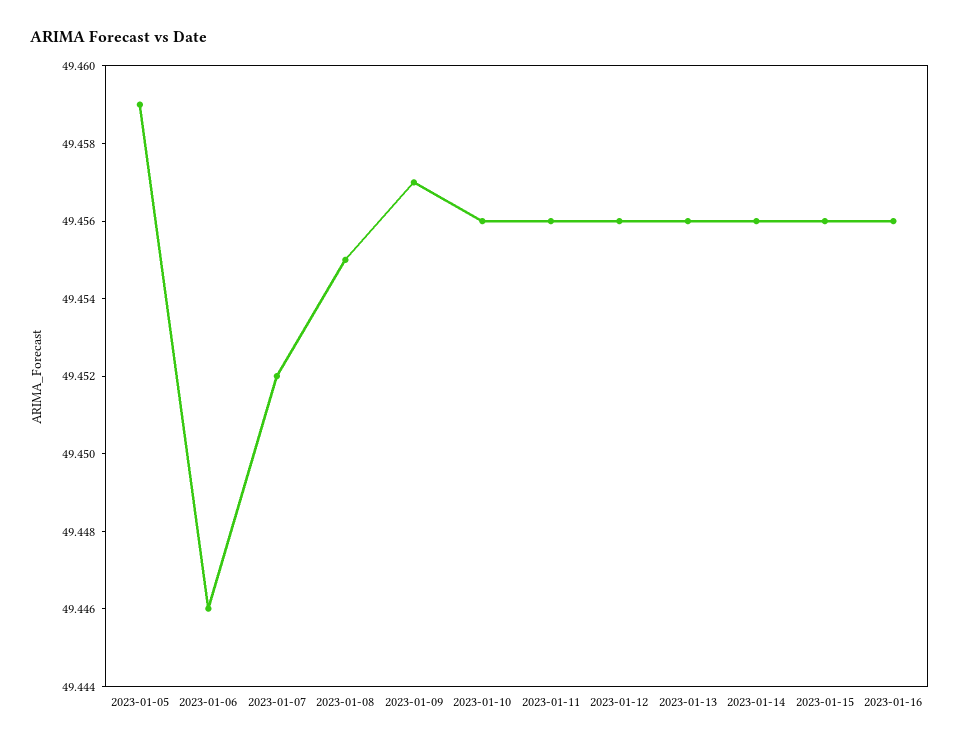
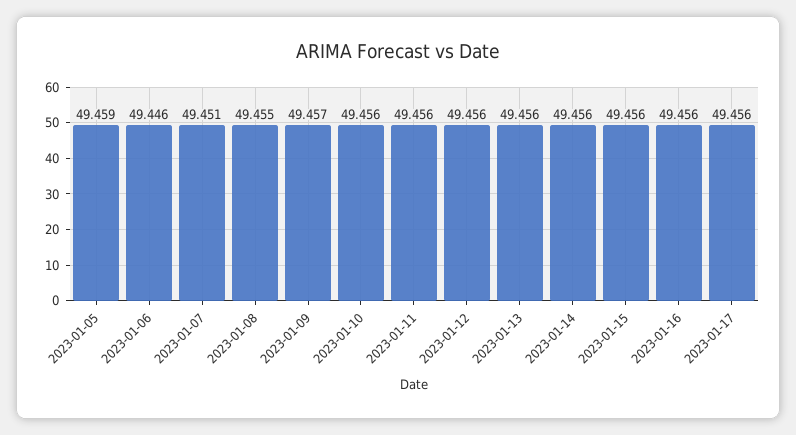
2023-01-07: 49.452 -> 49.451
2023-01-17: none -> 49.456

